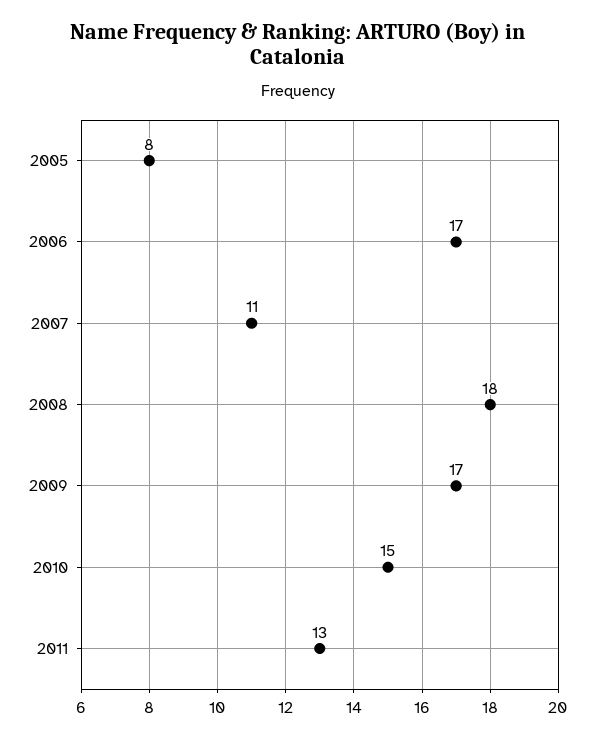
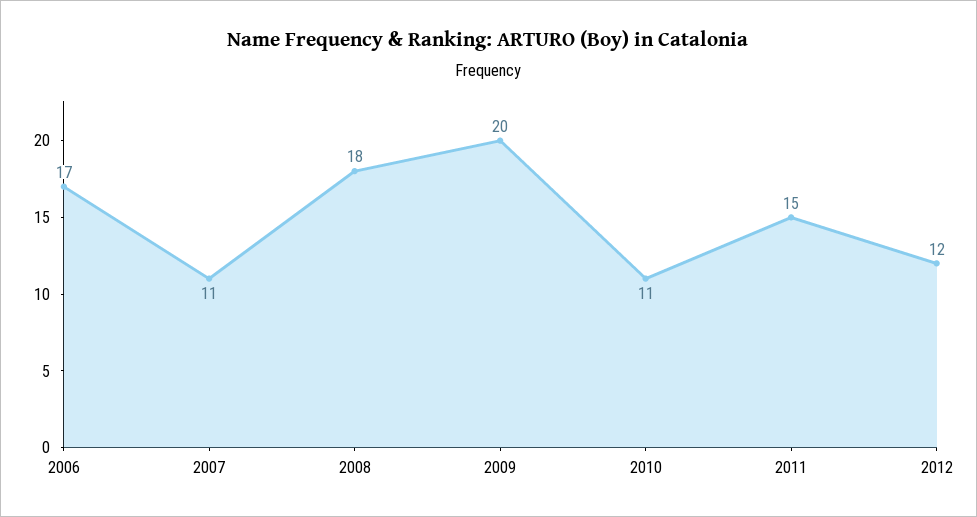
2005: 8 -> none
2009: 17 -> 20
2010: 15 -> 11
2011: 13 -> 15
2012: none -> 12

